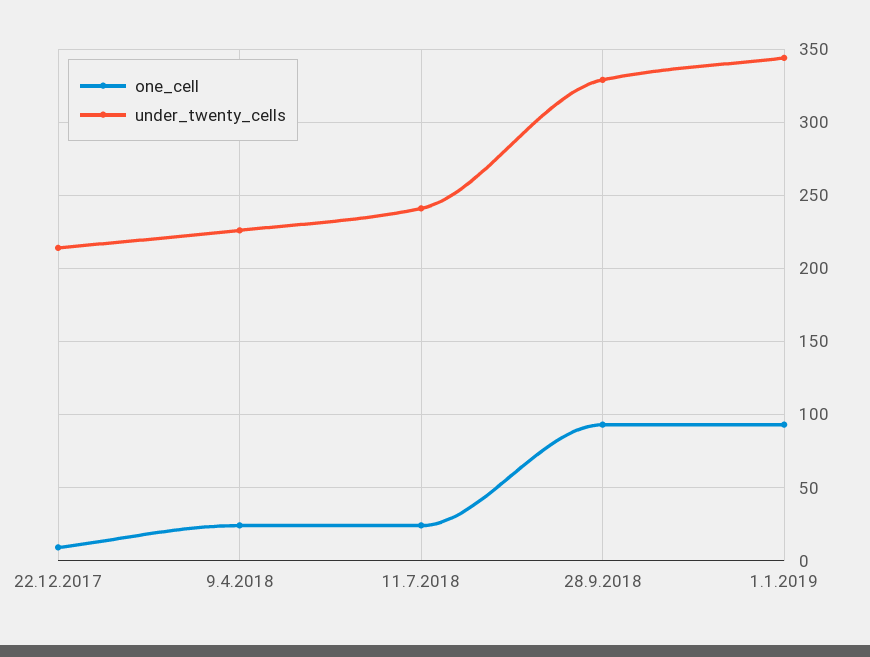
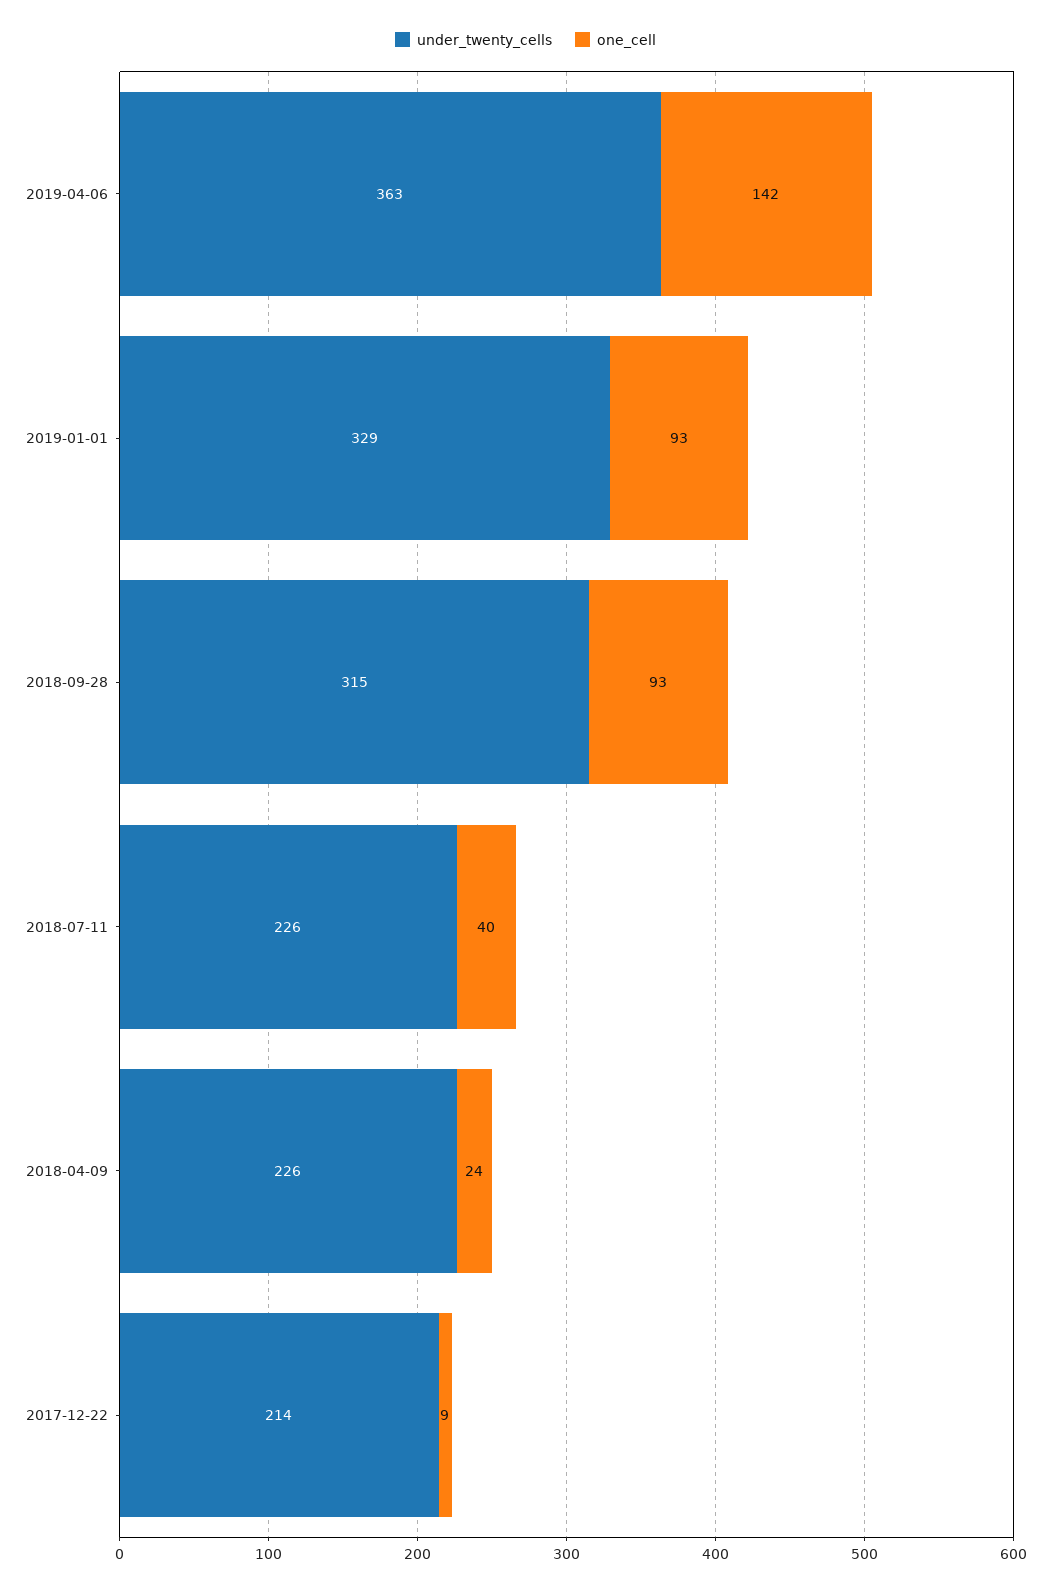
one_cell, 11.7.2018: 25 -> 40
under_twenty_cells, 11.7.2018: 240 -> 226
under_twenty_cells, 28.9.2018: 330 -> 315
under_twenty_cells, 1.1.2019: 345 -> 329
under_twenty_cells, 2019-04-06: none -> 363
one_cell, 2019-04-06: none -> 142

